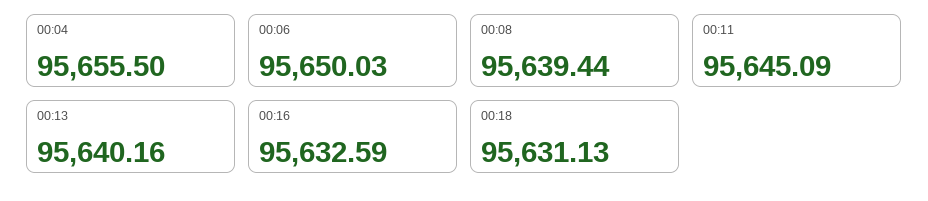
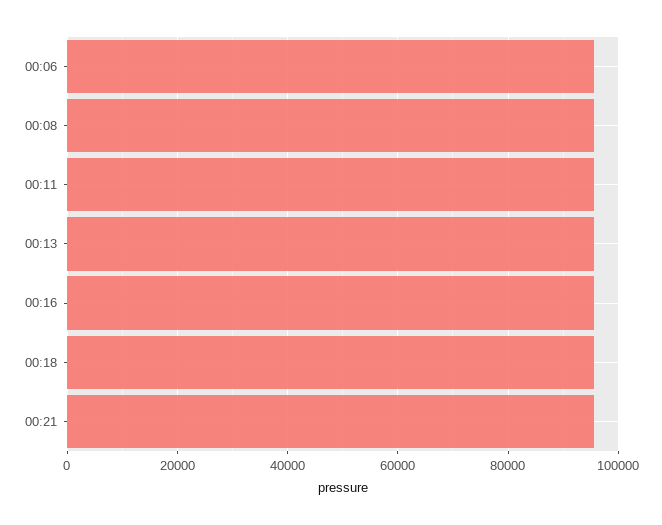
00:04: 95655.5 -> none
00:21: none -> 96000

